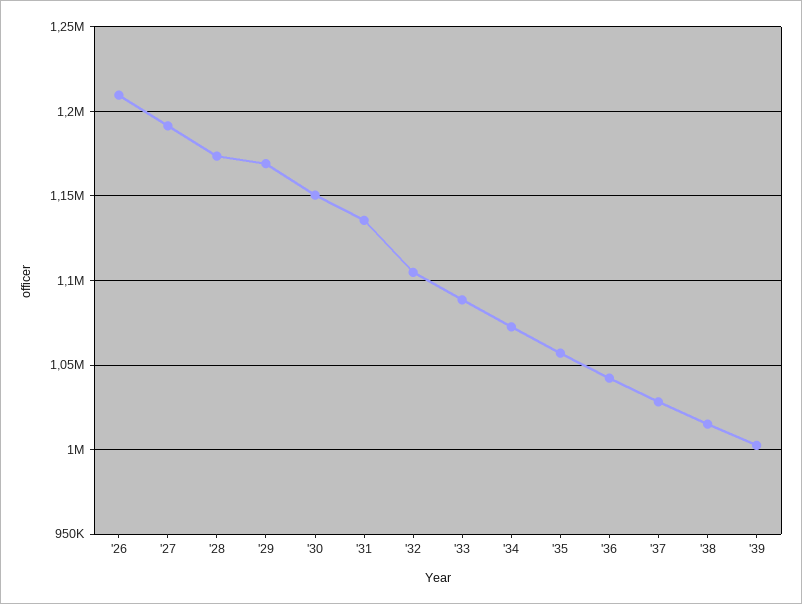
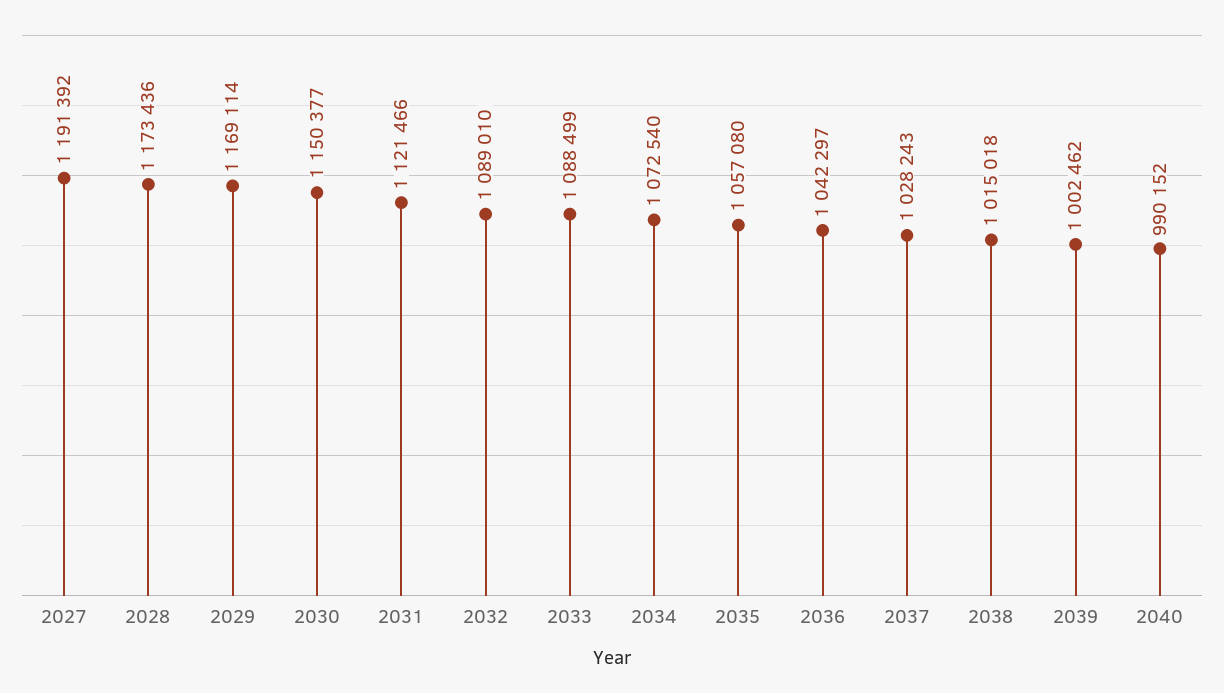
'26: 1210000 -> none
'31: 1135000 -> 1121466
'32: 1105000 -> 1089010
2040: none -> 990152

